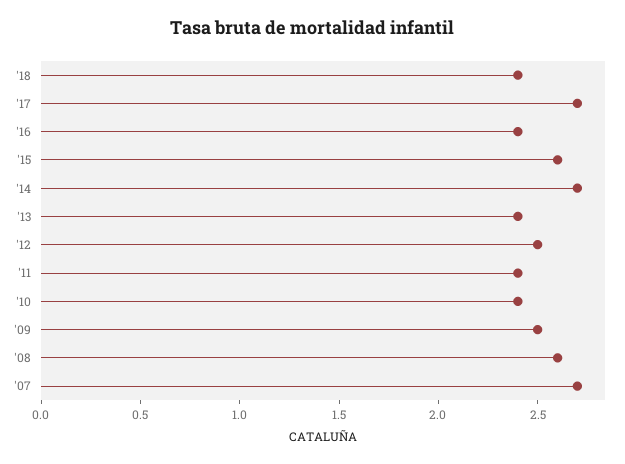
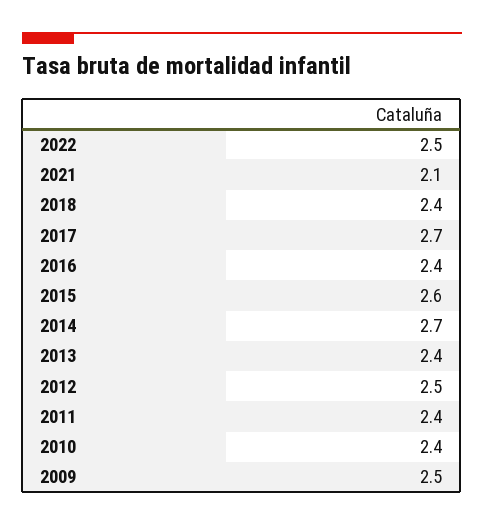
'08: 2.6 -> none
'07: 2.7 -> none
2022: none -> 2.5
2021: none -> 2.1

